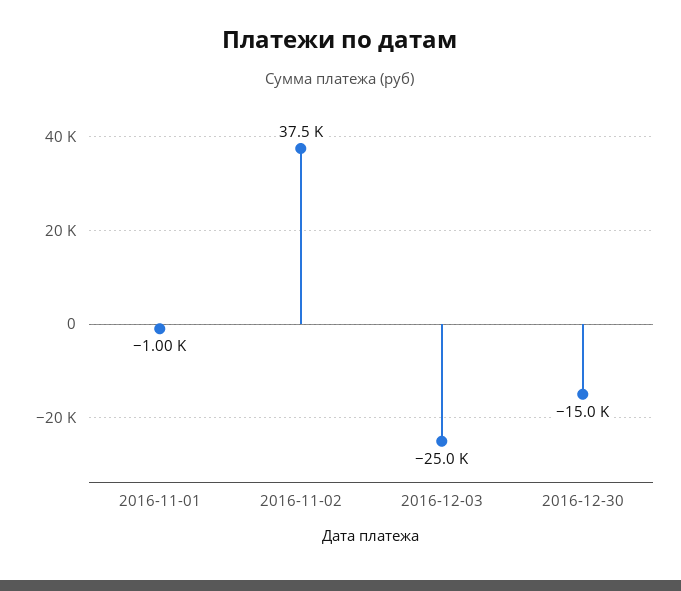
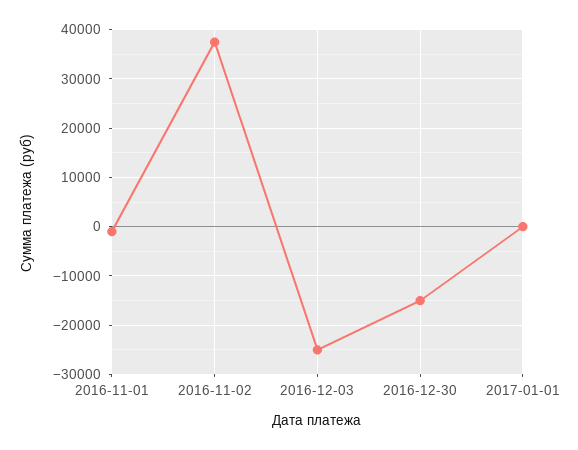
2017-01-01: none -> 0

